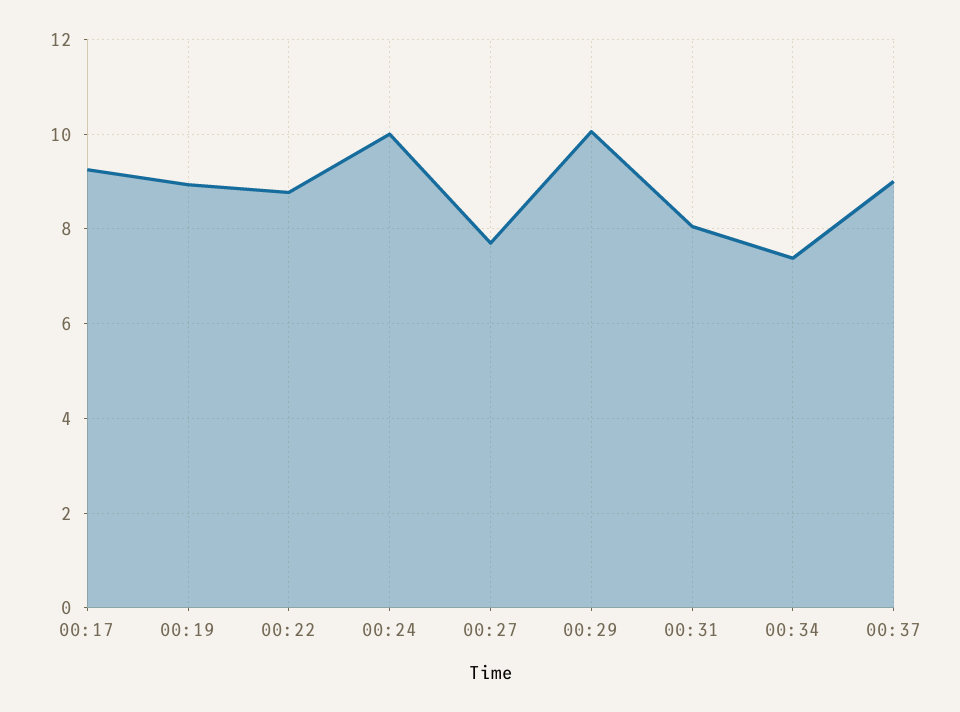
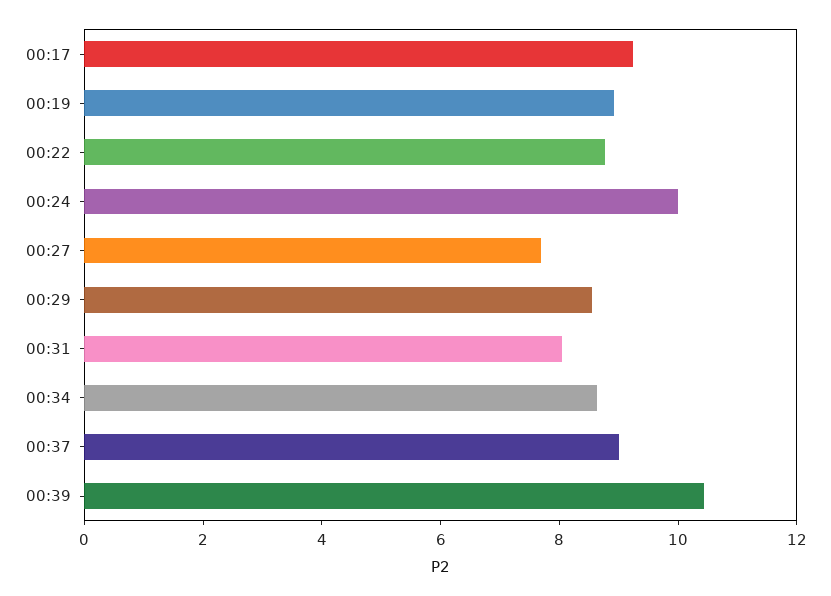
00:29: 10 -> 8.5
00:34: 7.4 -> 8.5
00:39: none -> 10.5

